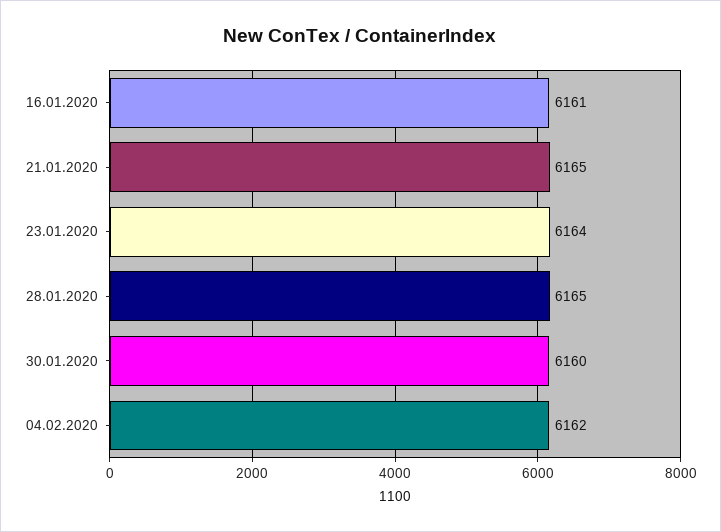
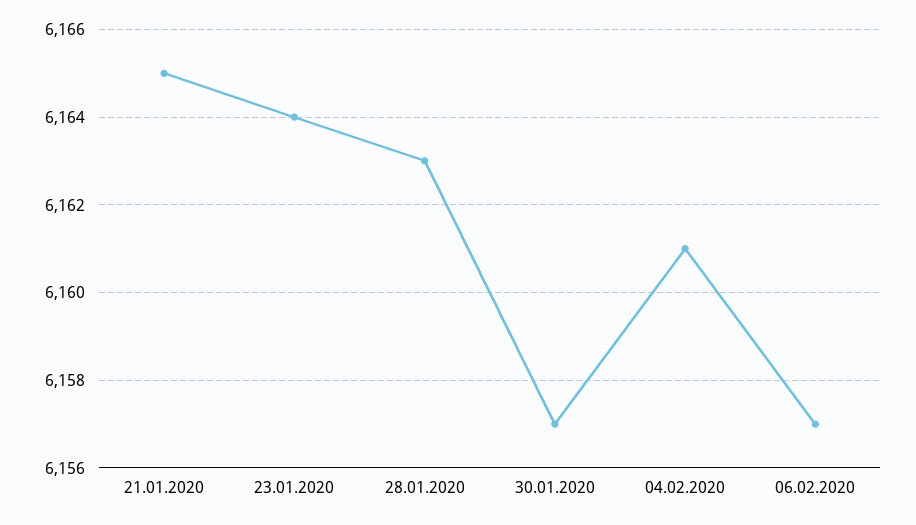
16.01.2020: 6161 -> none
28.01.2020: 6165 -> 6163
30.01.2020: 6160 -> 6157
04.02.2020: 6162 -> 6161
06.02.2020: none -> 6157

